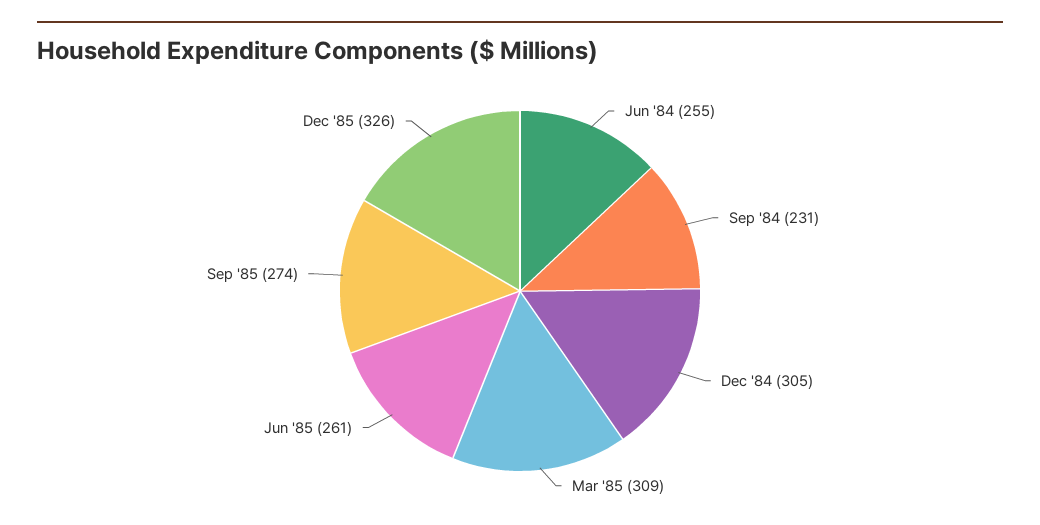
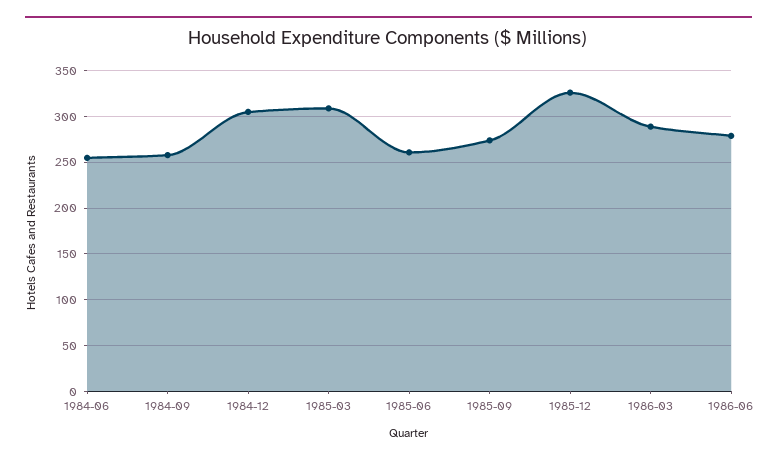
Sep '84: 231 -> 260
1986-03: none -> 290
1986-06: none -> 280

